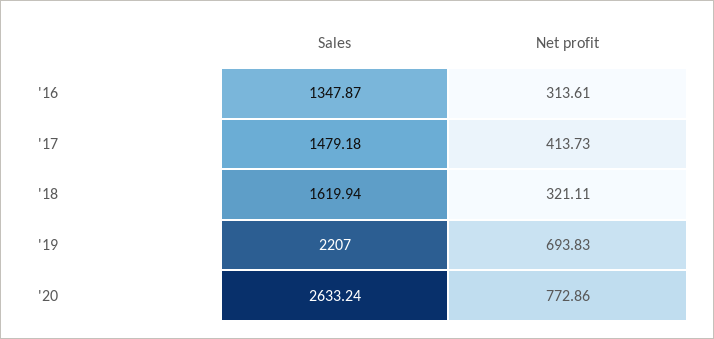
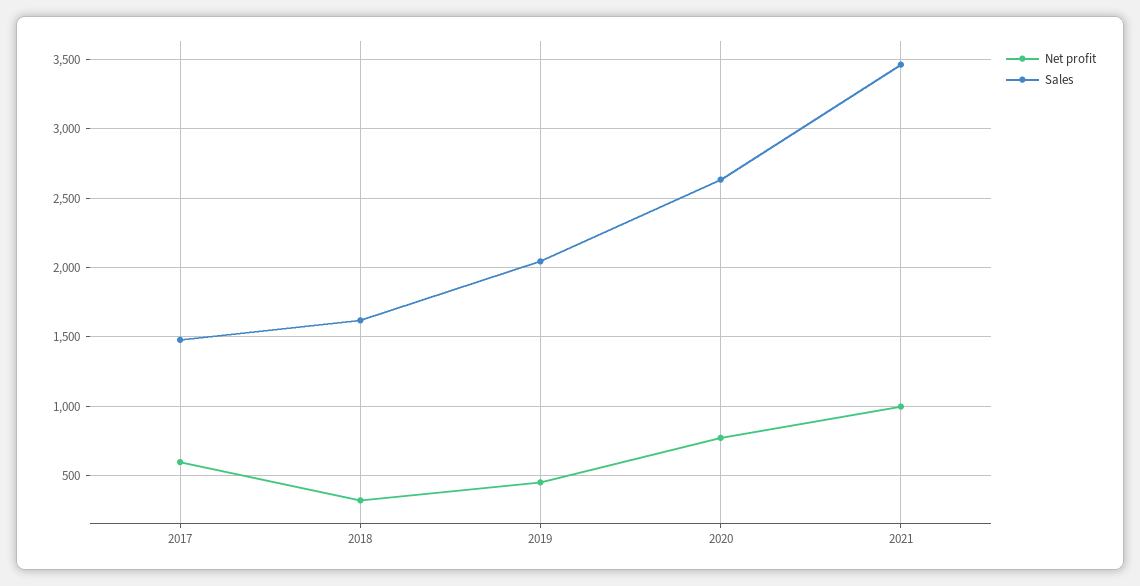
Sales, '16: 1347.87 -> none
Net profit, '16: 313.61 -> none
Net profit, '17: 413.73 -> 600
Sales, '19: 2207 -> 2050
Net profit, '19: 693.83 -> 450
Net profit, 2021: none -> 1000
Sales, 2021: none -> 3450

